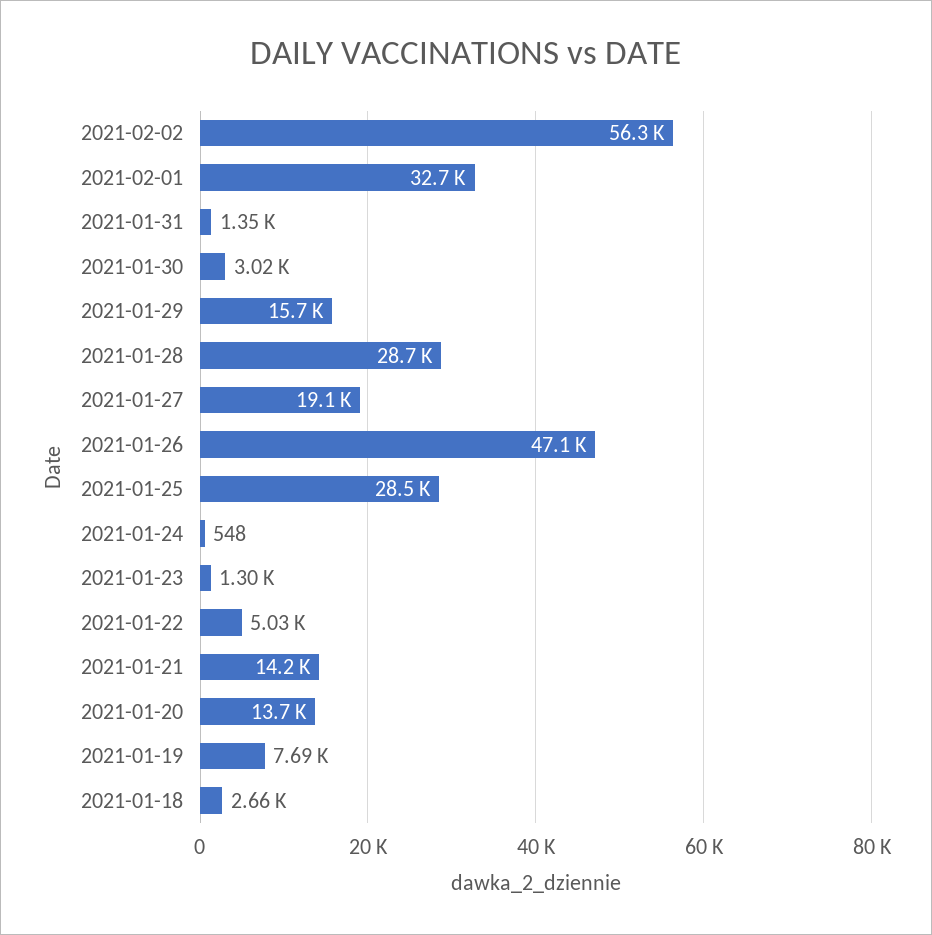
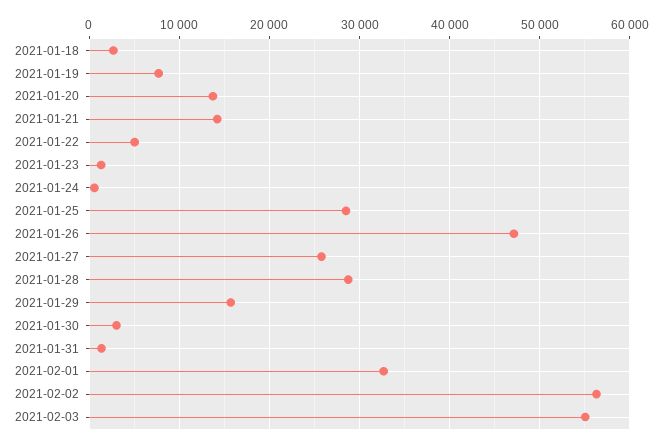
2021-01-27: 19100 -> 26000
2021-02-03: none -> 55000

